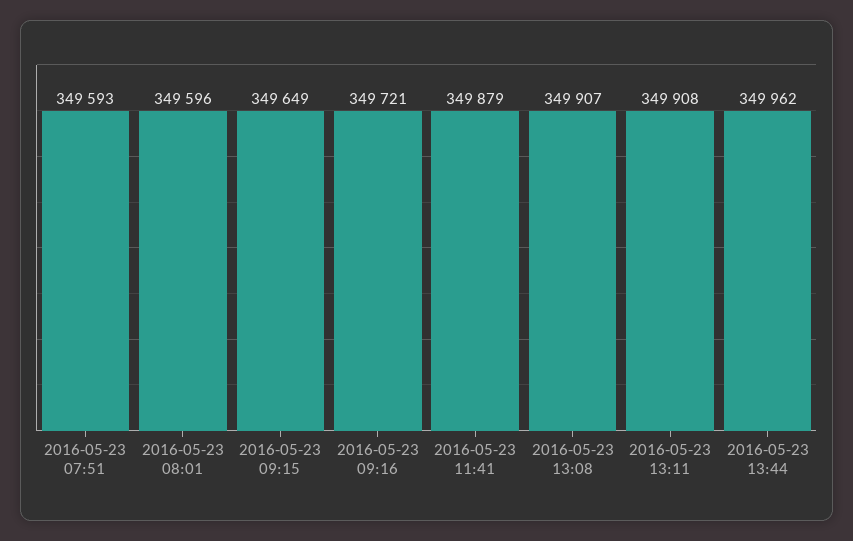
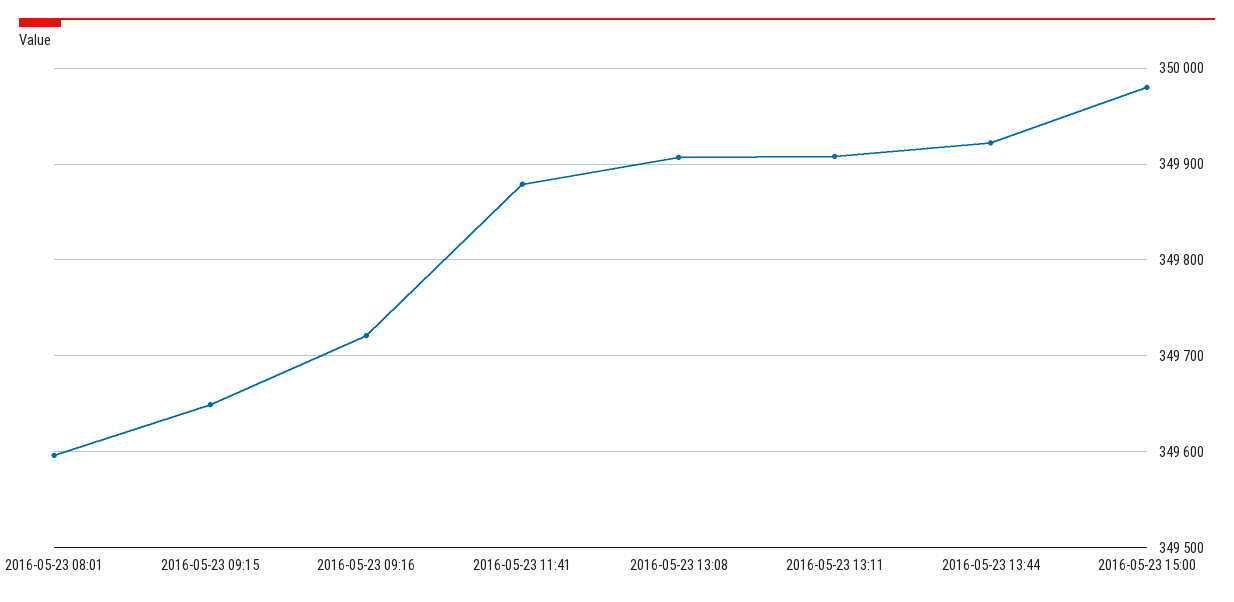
2016-05-23 07:51: 349593 -> none
2016-05-23 13:44: 349962 -> 349920
2016-05-23 15:00: none -> 349980

